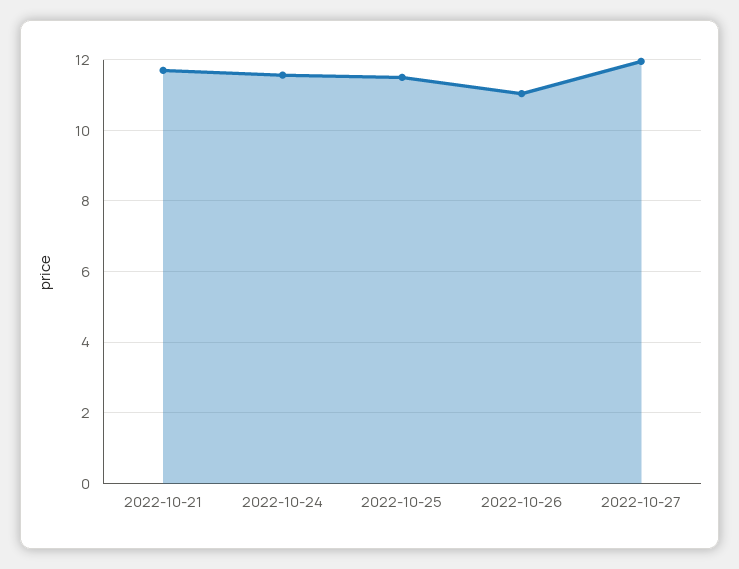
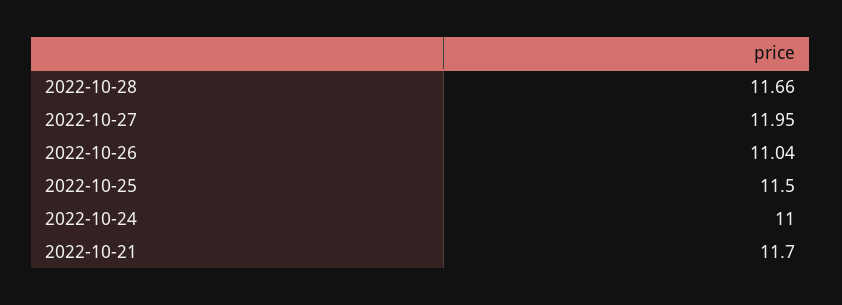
2022-10-24: 11.6 -> 11
2022-10-28: none -> 11.66

